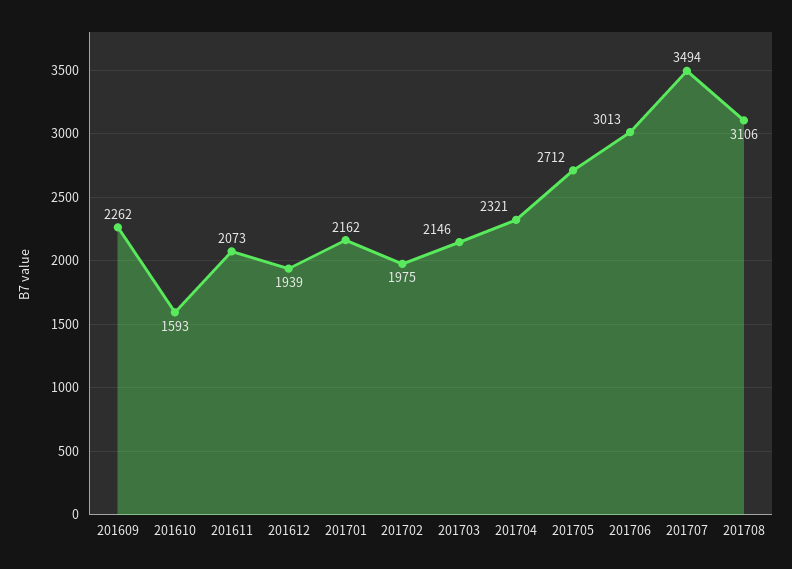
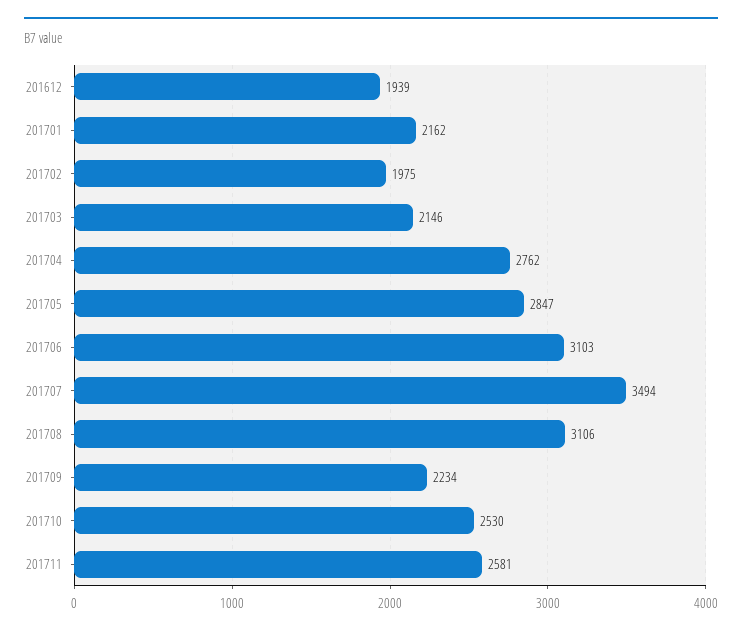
201609: 2262 -> none
201610: 1593 -> none
201611: 2073 -> none
201704: 2321 -> 2762
201705: 2712 -> 2847
201706: 3013 -> 3103
201709: none -> 2234
201710: none -> 2530
201711: none -> 2581

